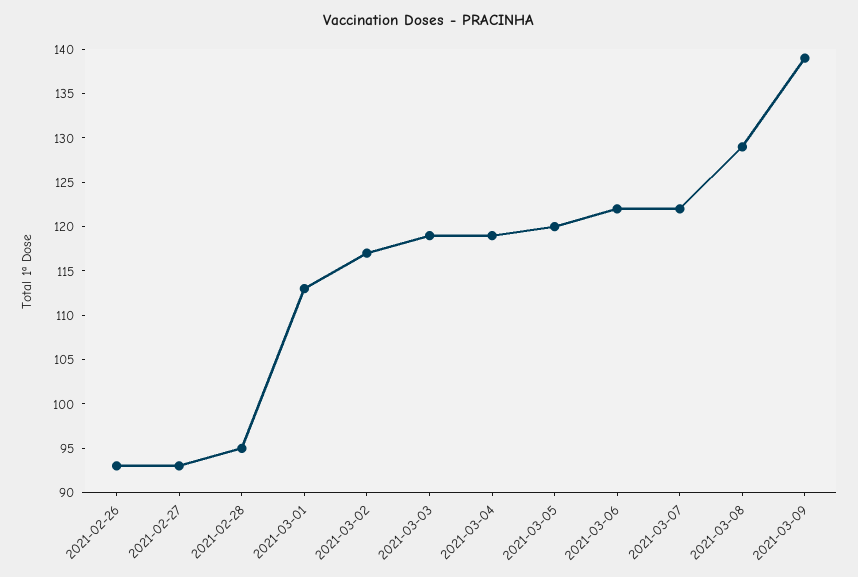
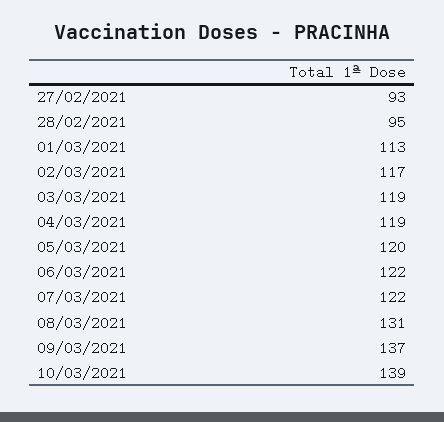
2021-02-26: 93 -> none
2021-03-08: 129 -> 131
2021-03-09: 139 -> 137
10/03/2021: none -> 139

